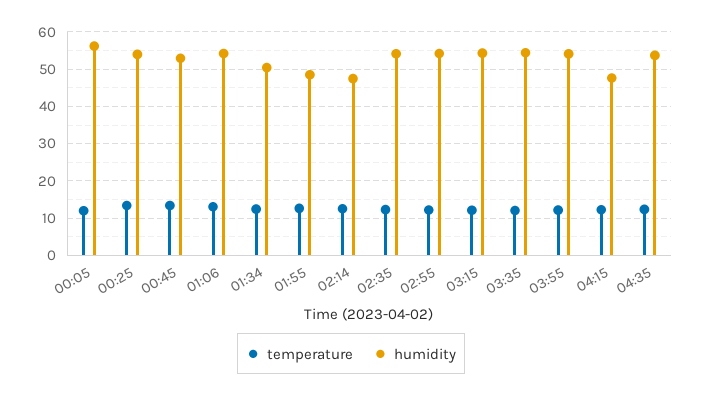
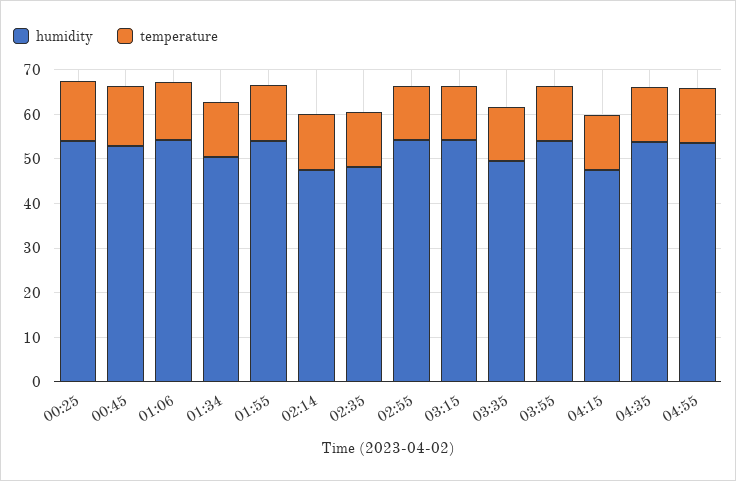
temperature, 00:05: 12 -> none
humidity, 00:05: 56 -> none
humidity, 01:55: 48 -> 54
humidity, 02:35: 54 -> 48
humidity, 03:35: 54 -> 50
humidity, 04:55: none -> 54
temperature, 04:55: none -> 12

